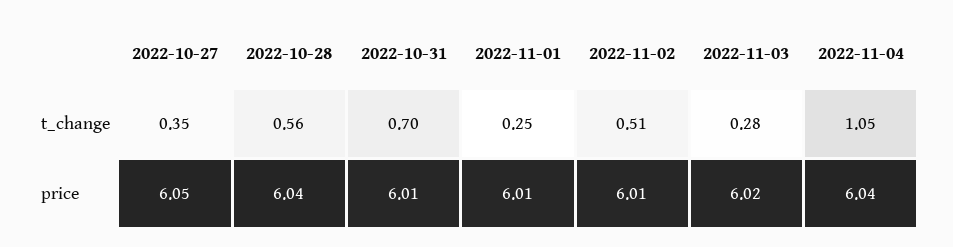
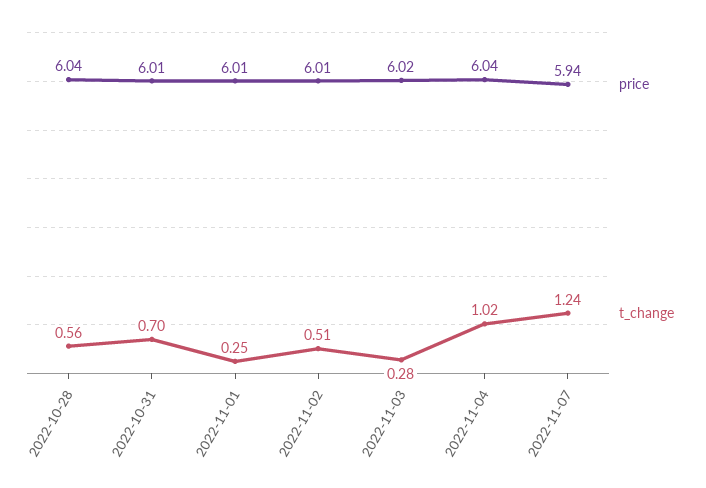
t_change, 2022-10-27: 0.35 -> none
t_change, 2022-11-04: 1.05 -> 1.02
price, 2022-10-27: 6.05 -> none
price, 2022-11-07: none -> 5.94
t_change, 2022-11-07: none -> 1.24

